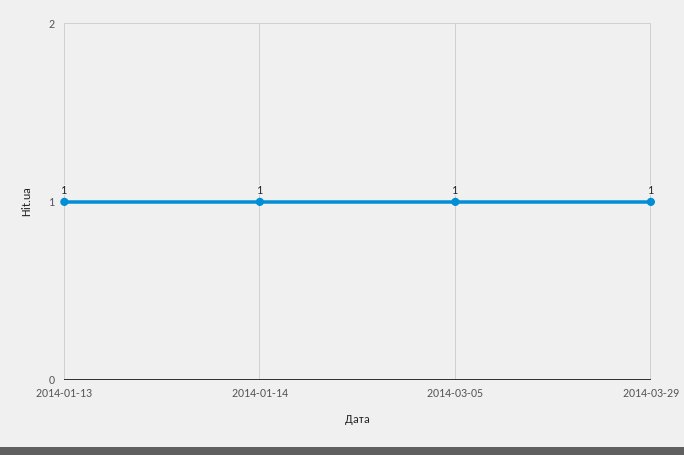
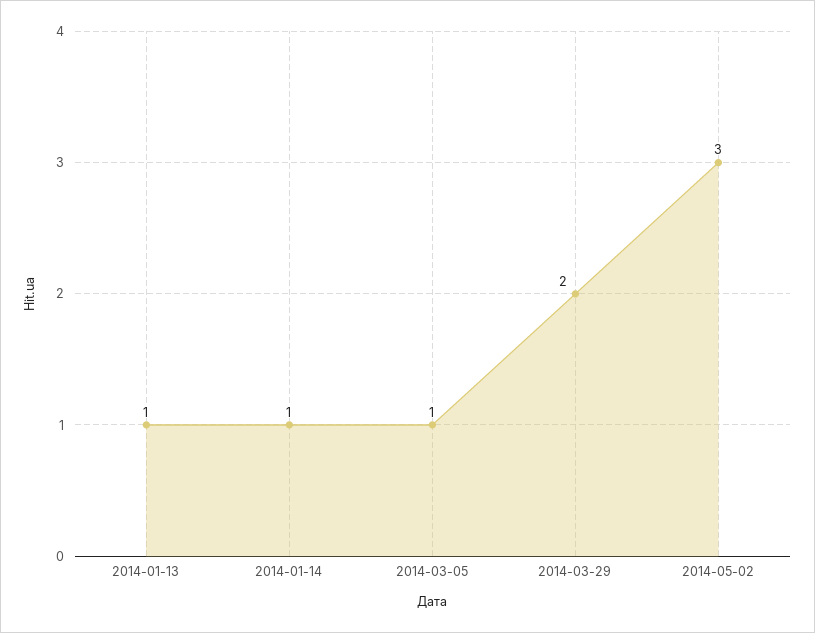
2014-03-29: 1 -> 2
2014-05-02: none -> 3

